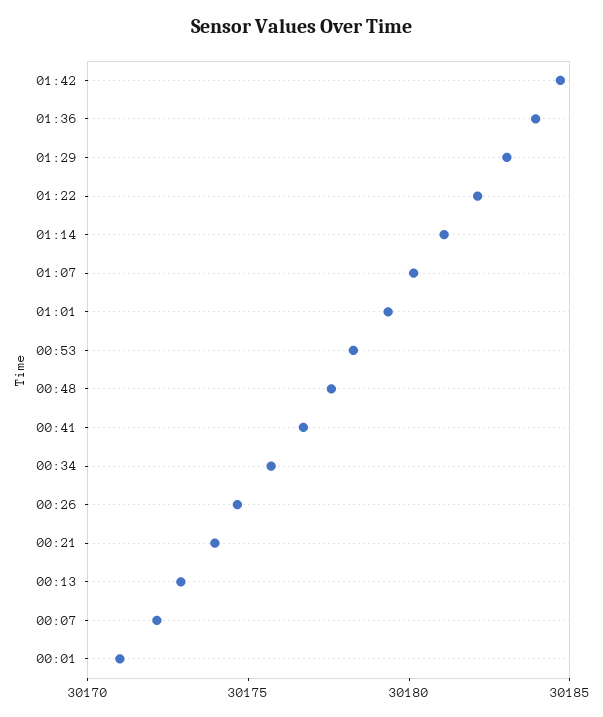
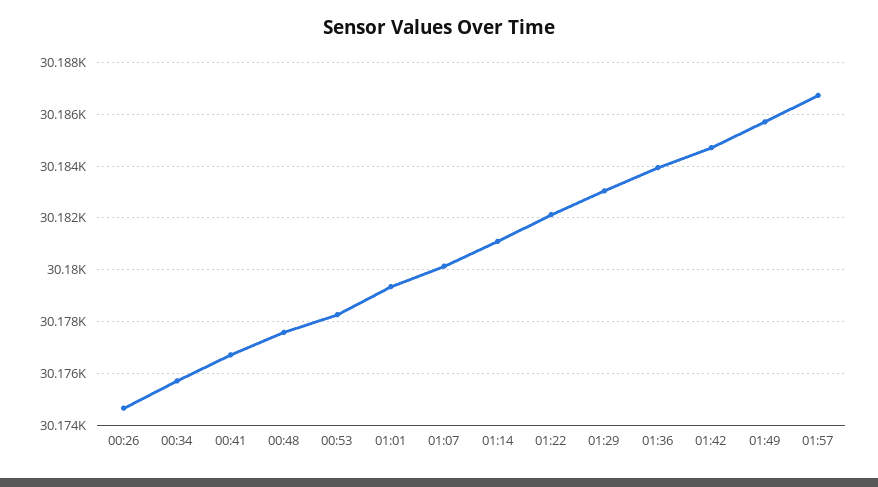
00:21: 30174 -> none
00:13: 30173 -> none
00:07: 30172 -> none
00:01: 30171 -> none
01:49: none -> 30185.75
01:57: none -> 30186.75

